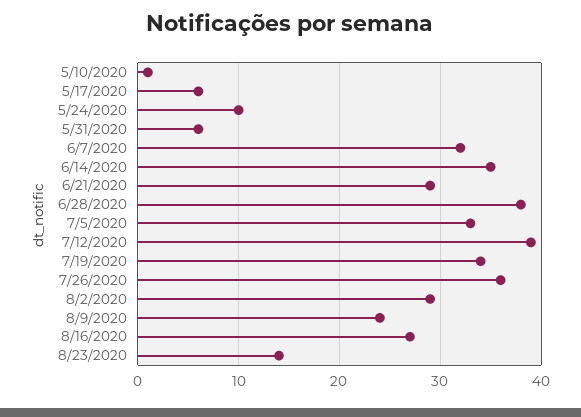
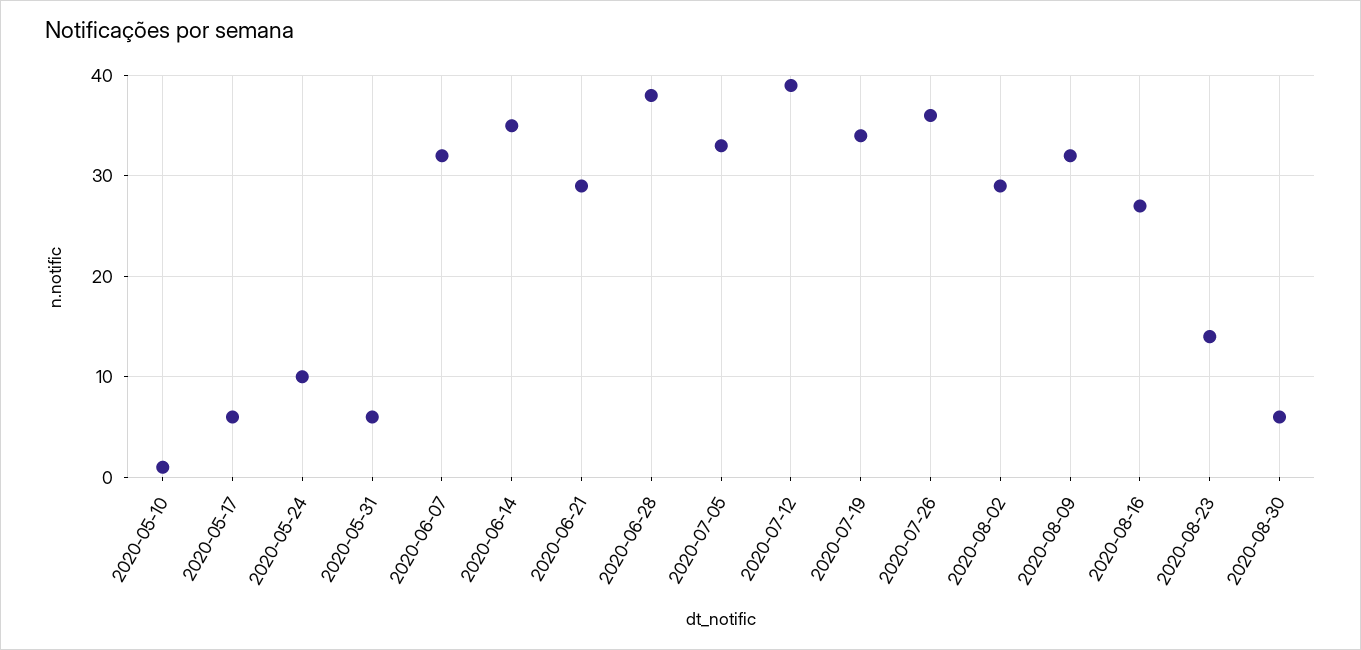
8/9/2020: 24 -> 32
2020-08-30: none -> 6

